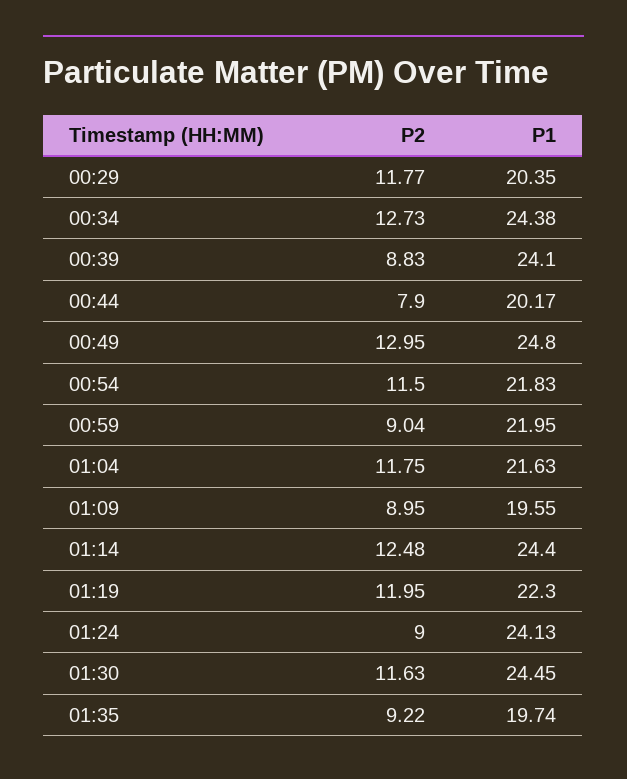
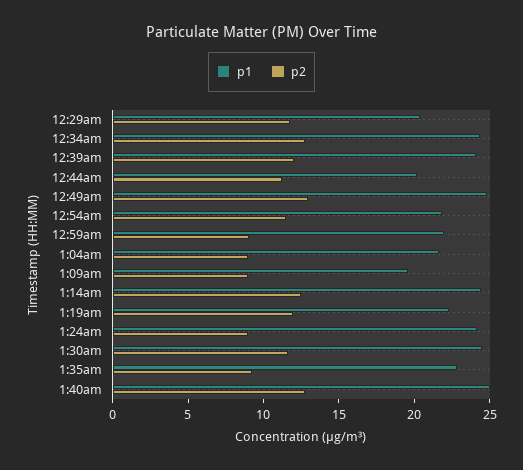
P2, 00:39: 8.83 -> 12
P2, 00:44: 7.9 -> 11
P2, 01:04: 11.75 -> 9
P1, 01:35: 19.74 -> 23
P1, 1:40am: none -> 25
P2, 1:40am: none -> 13

